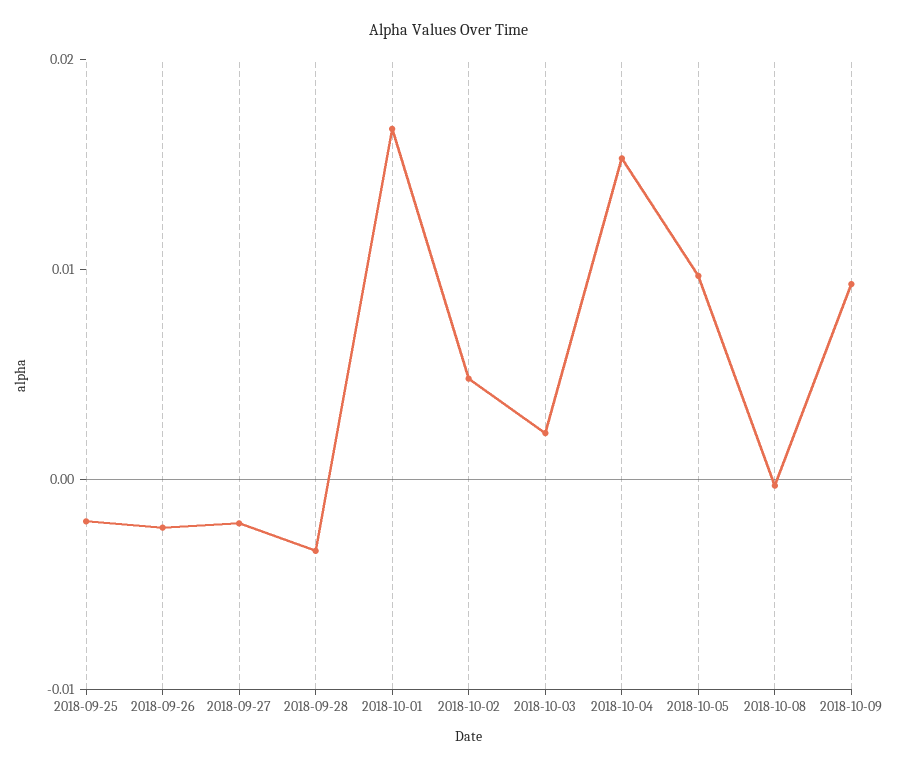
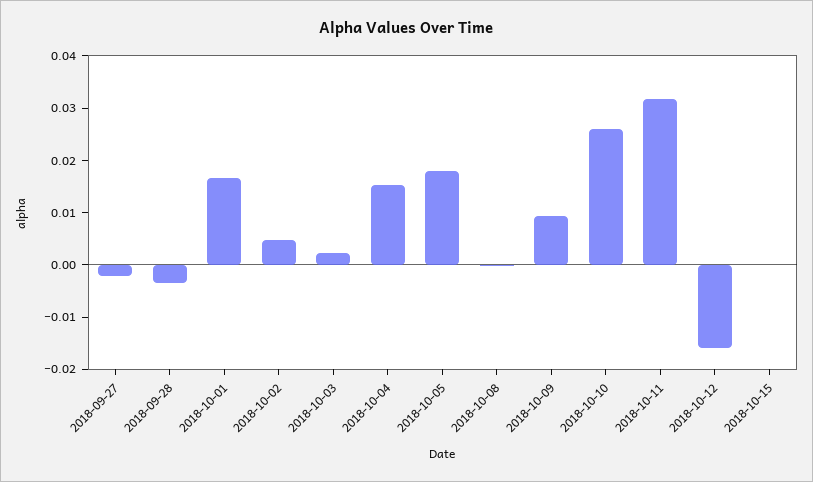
2018-09-25: -0.002 -> none
2018-09-26: -0.002 -> none
2018-10-05: 0.01 -> 0.018
2018-10-10: none -> 0.026
2018-10-11: none -> 0.032
2018-10-12: none -> -0.016
2018-10-15: none -> 0

